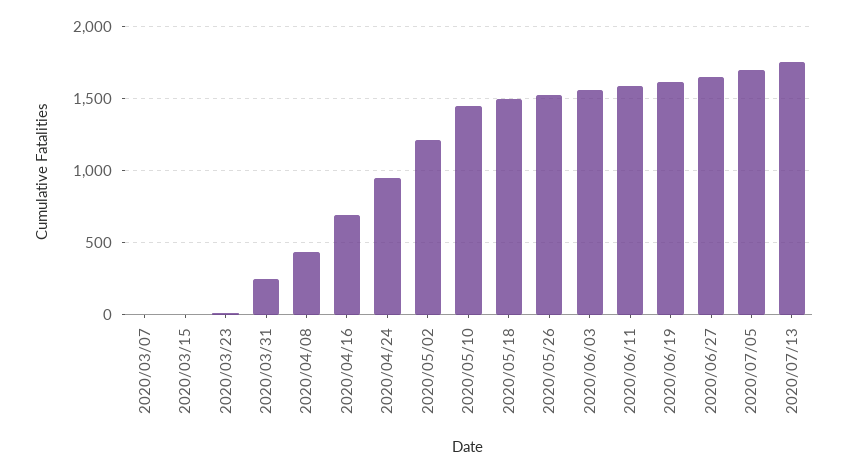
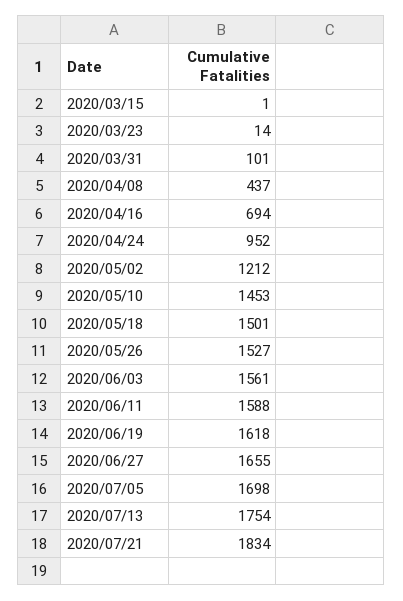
2020/03/07: 0 -> none
2020/03/31: 250 -> 101
2020/07/21: none -> 1834

